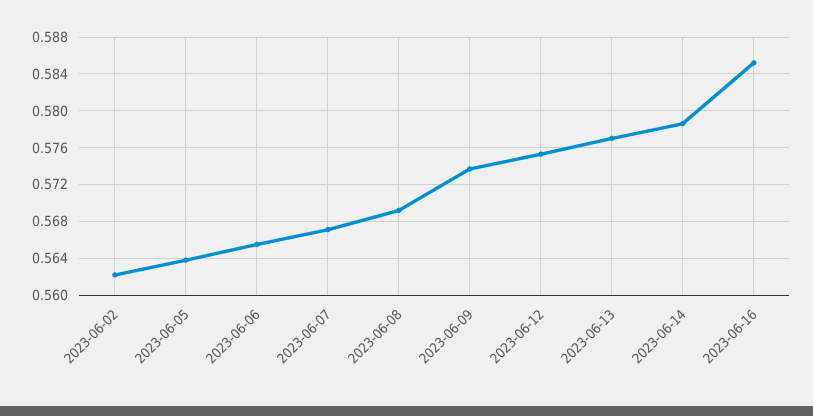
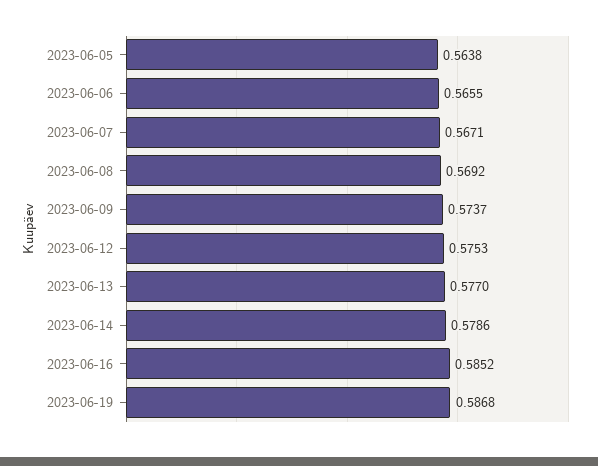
2023-06-02: 0.562 -> none
2023-06-19: none -> 0.5868

